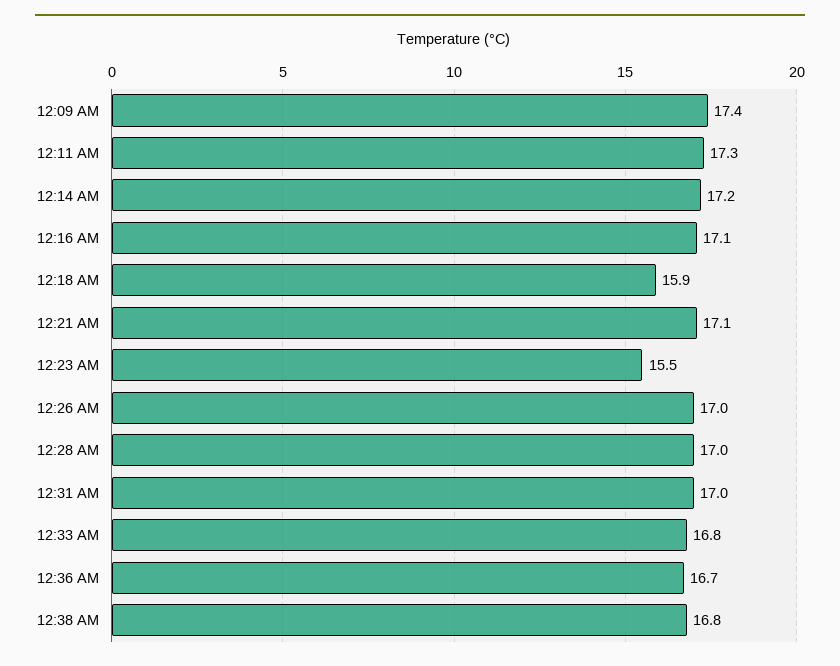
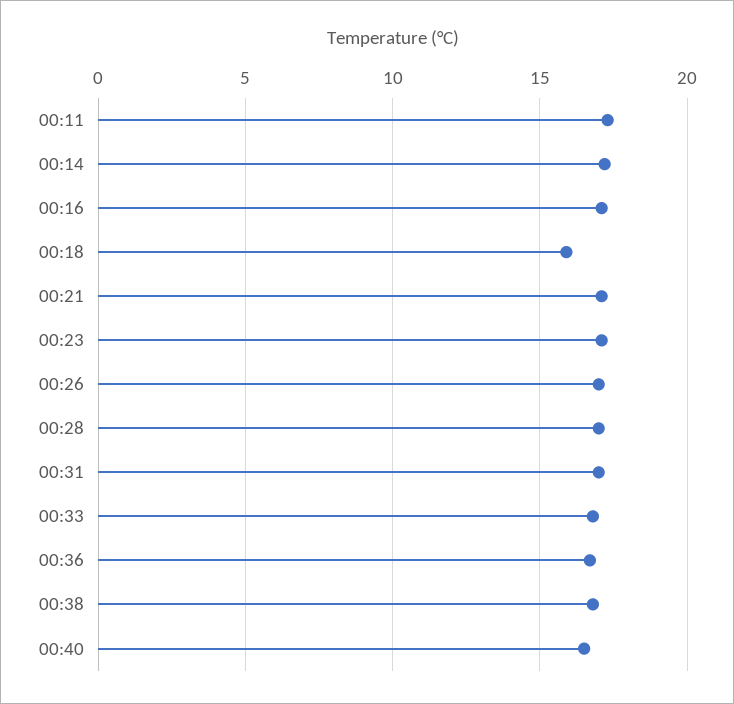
12:09 AM: 17.4 -> none
12:23 AM: 15.5 -> 17
00:40: none -> 16.5

